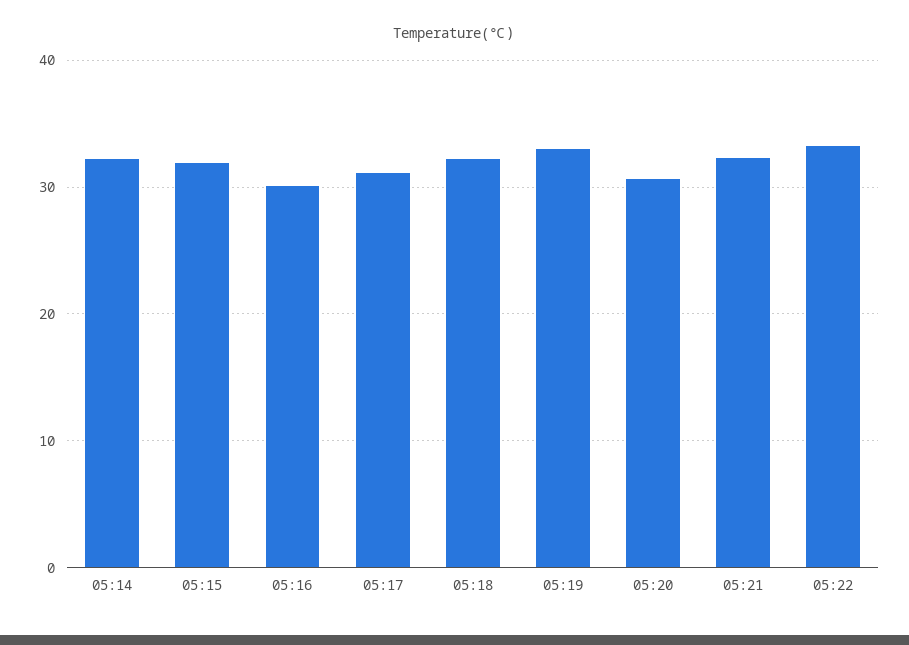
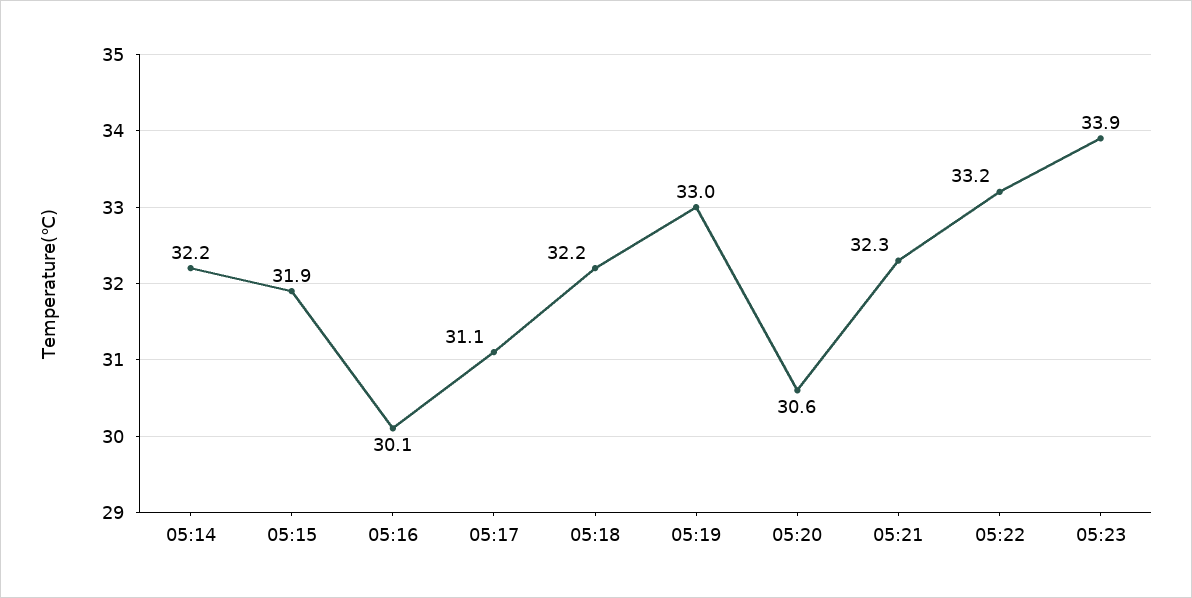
05:23: none -> 33.9

